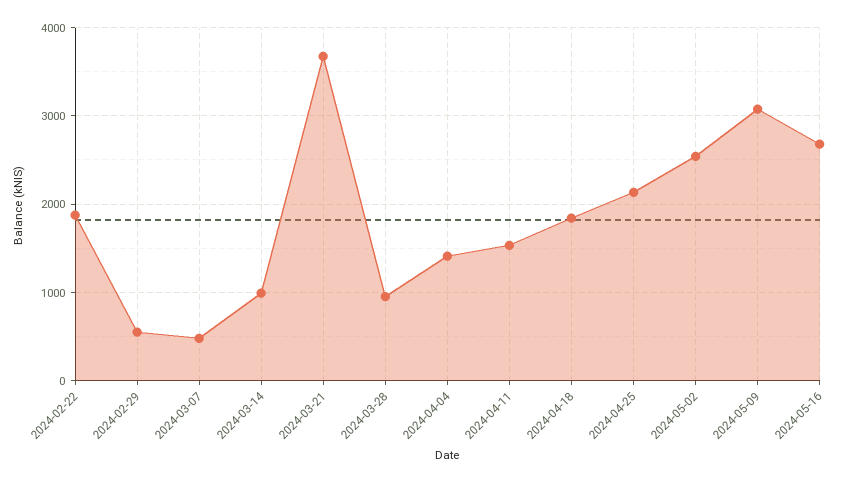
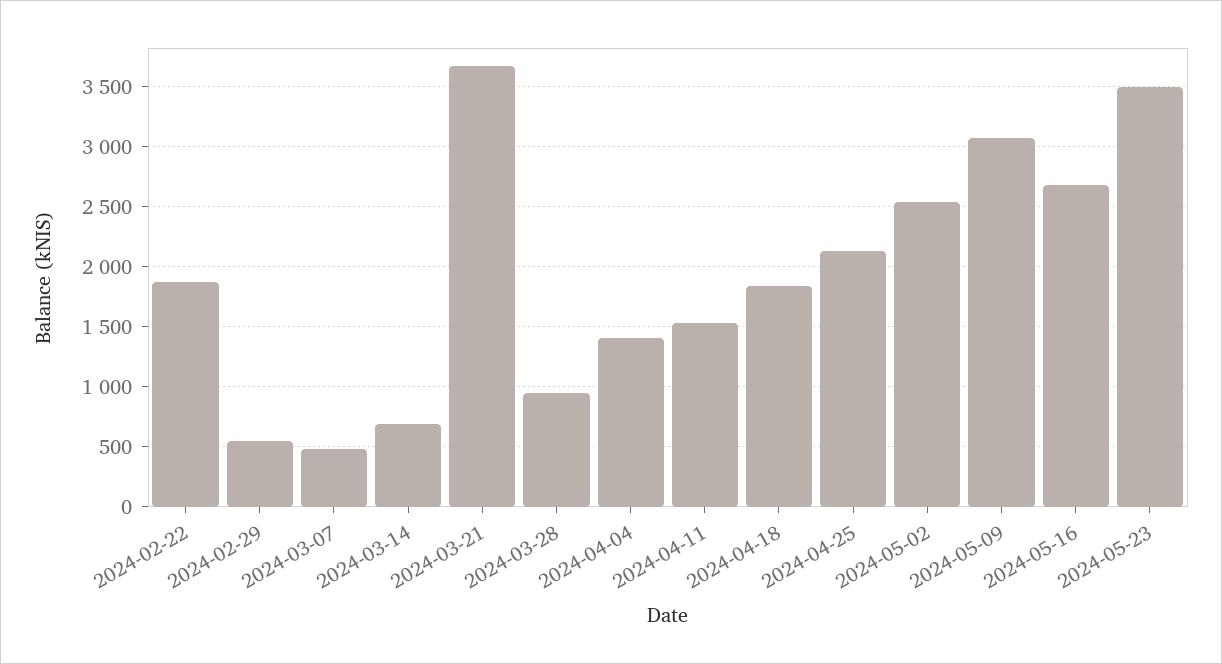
2024-03-14: 1000 -> 700
2024-05-23: none -> 3500

